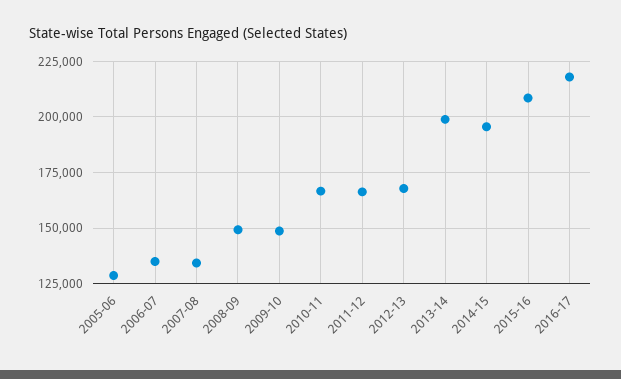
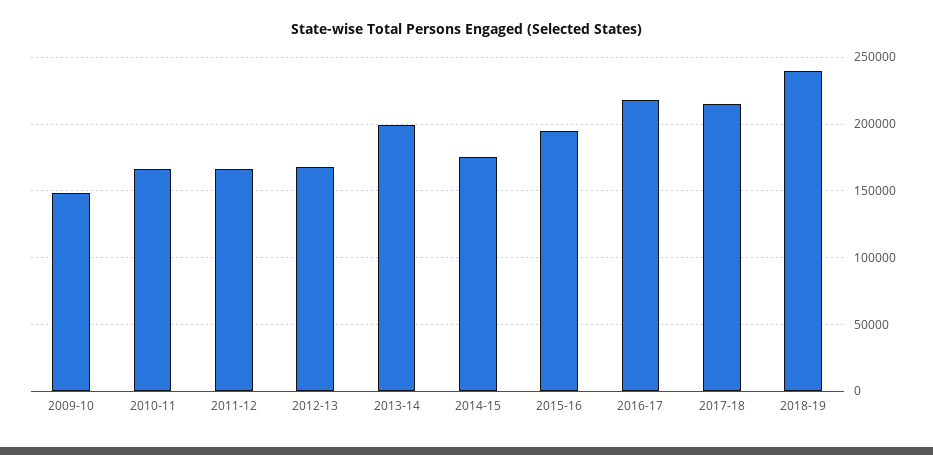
2005-06: 130000 -> none
2006-07: 135000 -> none
2007-08: 135000 -> none
2008-09: 150000 -> none
2014-15: 195000 -> 175000
2015-16: 210000 -> 195000
2017-18: none -> 215000
2018-19: none -> 240000

